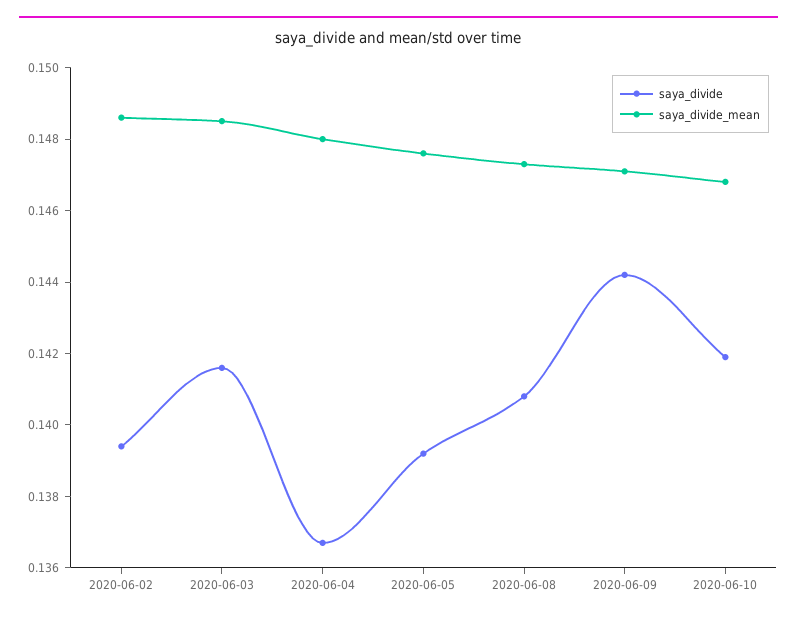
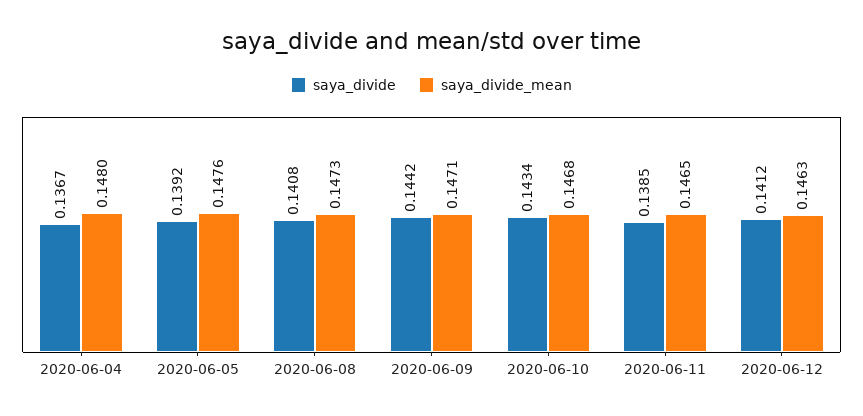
saya_divide, 2020-06-02: 0.1395 -> none
saya_divide_mean, 2020-06-02: 0.1485 -> none
saya_divide, 2020-06-03: 0.1415 -> none
saya_divide_mean, 2020-06-03: 0.1485 -> none
saya_divide, 2020-06-10: 0.142 -> 0.1434
saya_divide, 2020-06-11: none -> 0.1385
saya_divide_mean, 2020-06-11: none -> 0.1465
saya_divide, 2020-06-12: none -> 0.1412
saya_divide_mean, 2020-06-12: none -> 0.1463

